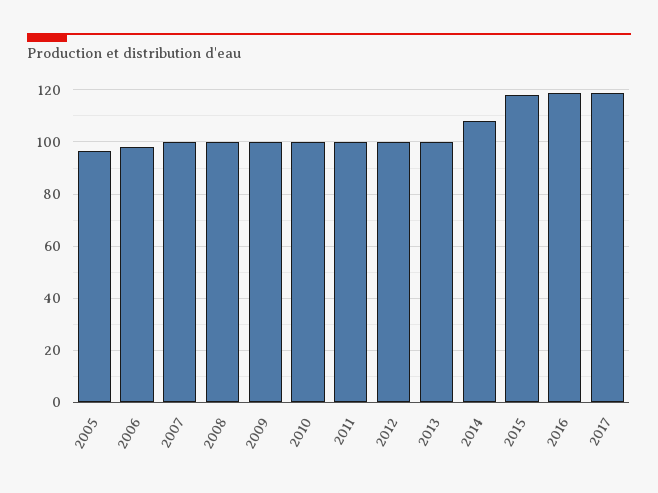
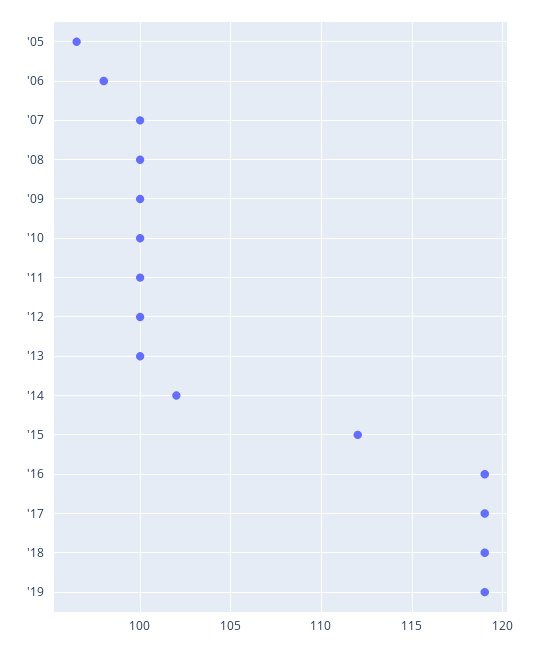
2014: 107.5 -> 102
2015: 117.5 -> 112
'18: none -> 119
'19: none -> 119

